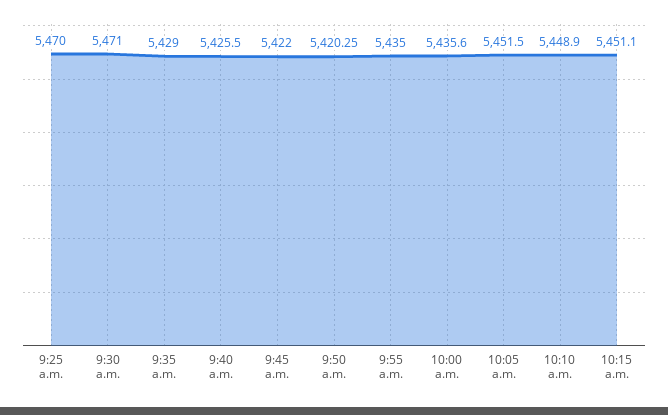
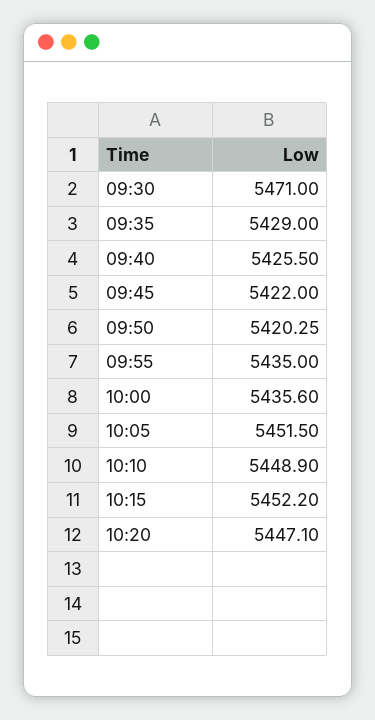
9:25 a.m.: 5470 -> none
10:15 a.m.: 5451.1 -> 5452.2
10:20: none -> 5447.1

